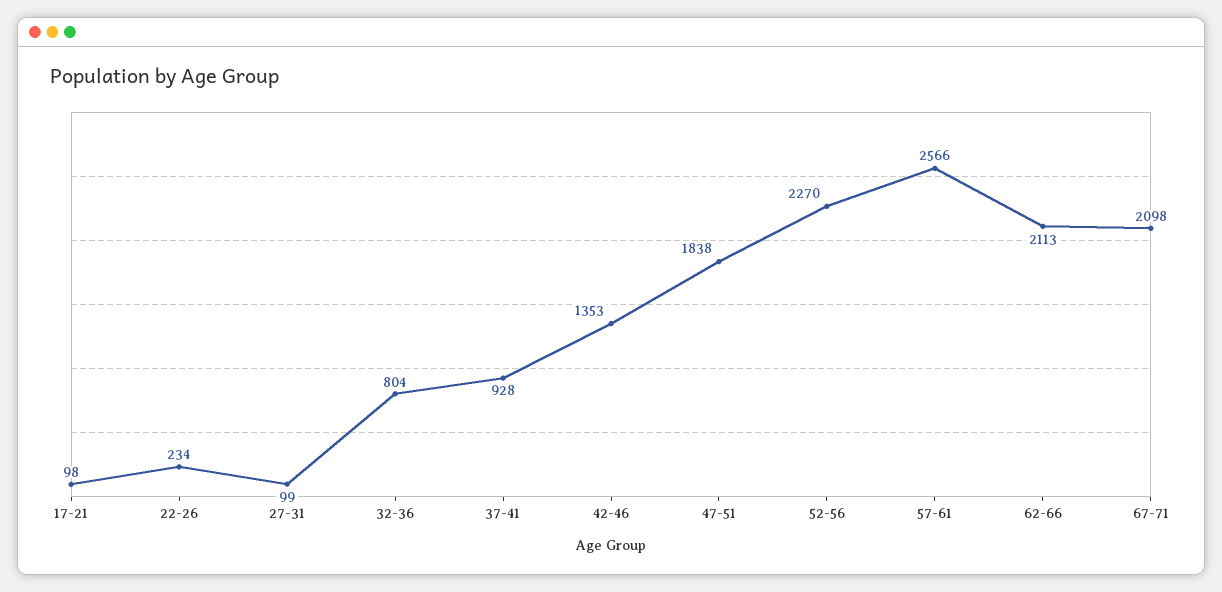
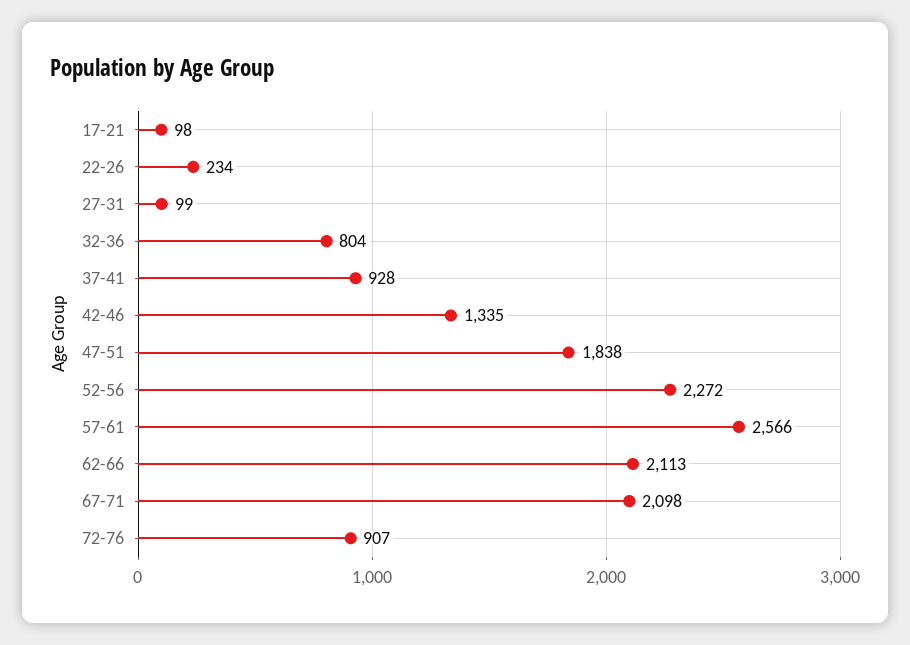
42-46: 1353 -> 1335
52-56: 2270 -> 2272
72-76: none -> 907

